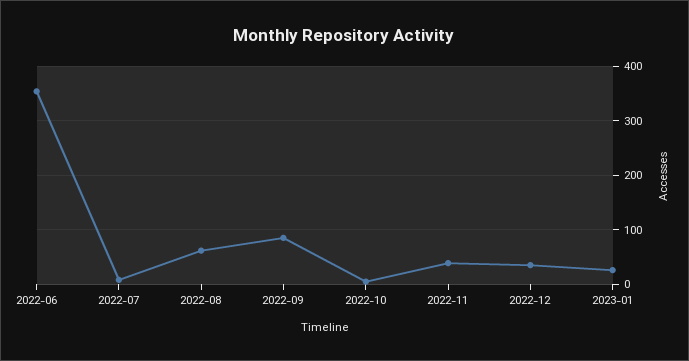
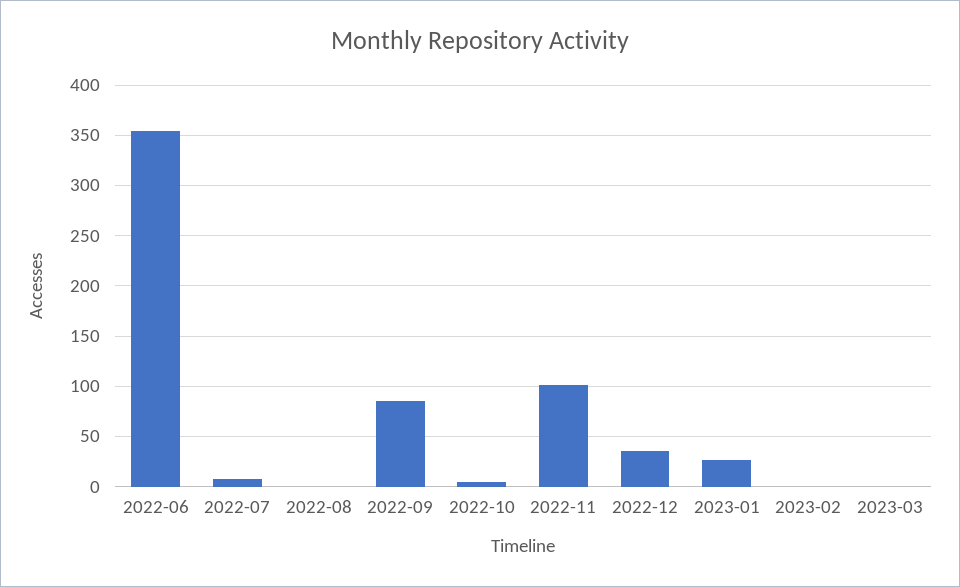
2022-08: 60 -> 0
2022-11: 40 -> 100
2023-02: none -> 0
2023-03: none -> 0

